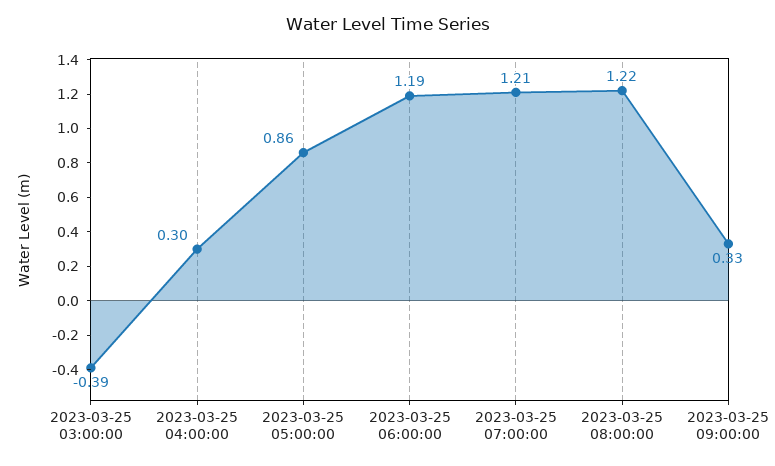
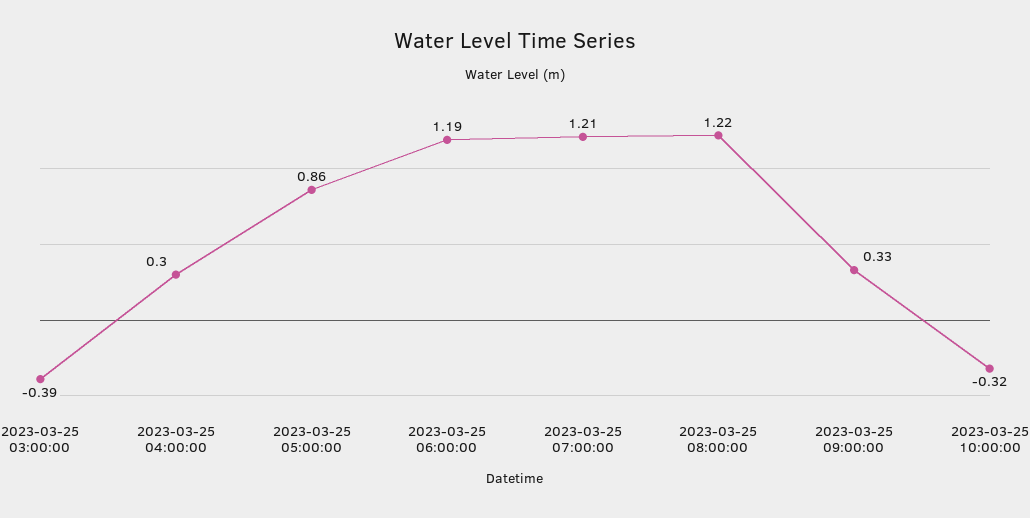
2023-03-25 10:00:00: none -> -0.32

